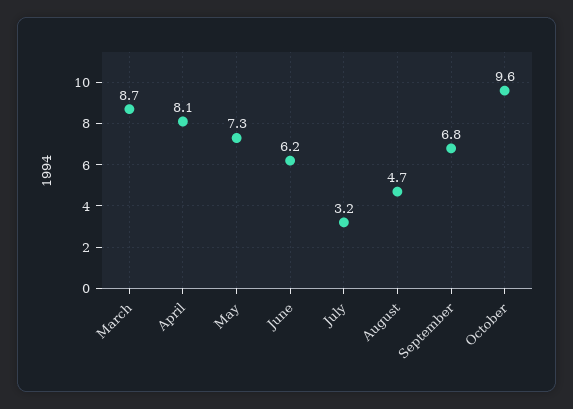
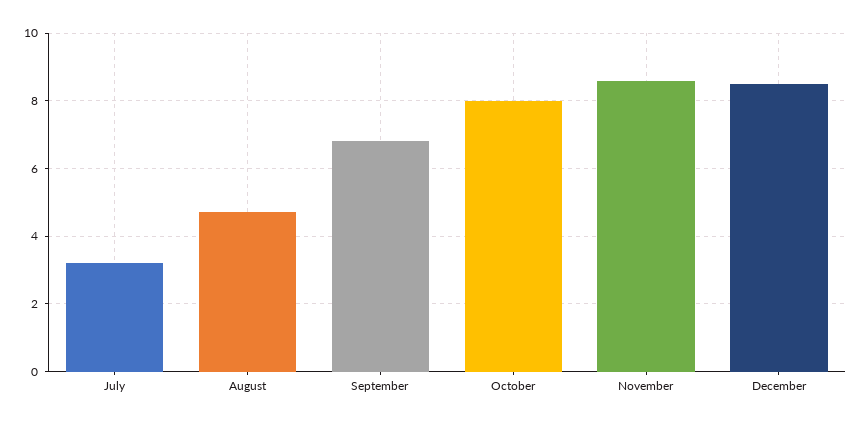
March: 8.7 -> none
April: 8.1 -> none
May: 7.3 -> none
June: 6.2 -> none
October: 9.6 -> 8
November: none -> 8.5
December: none -> 8.5

